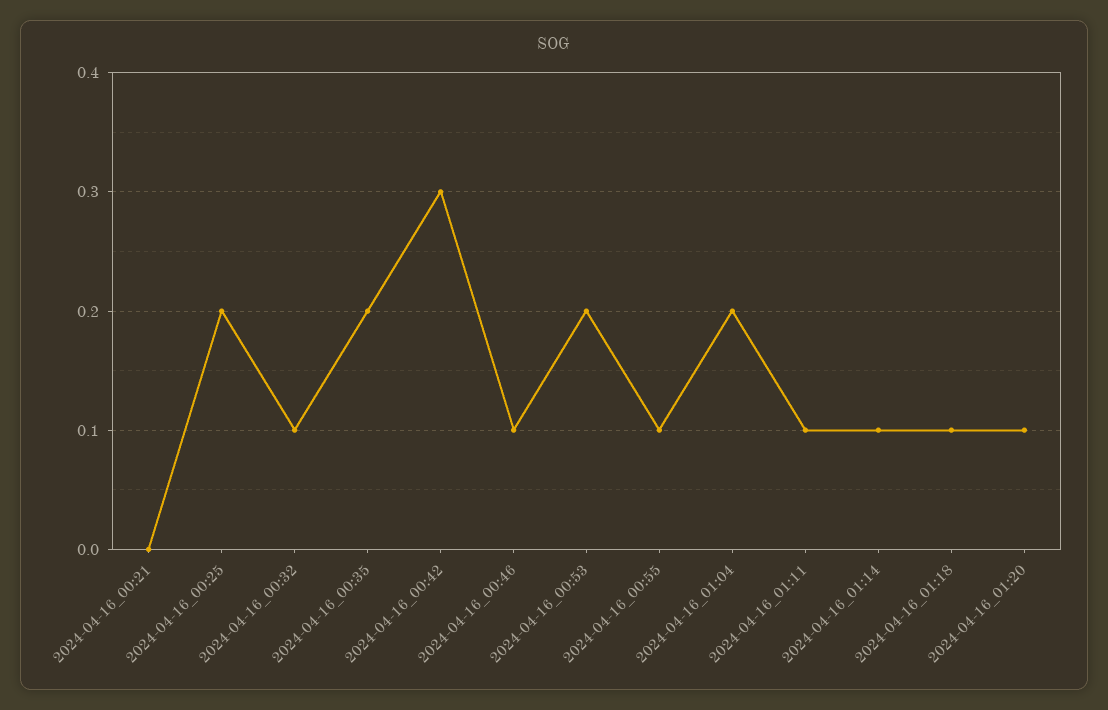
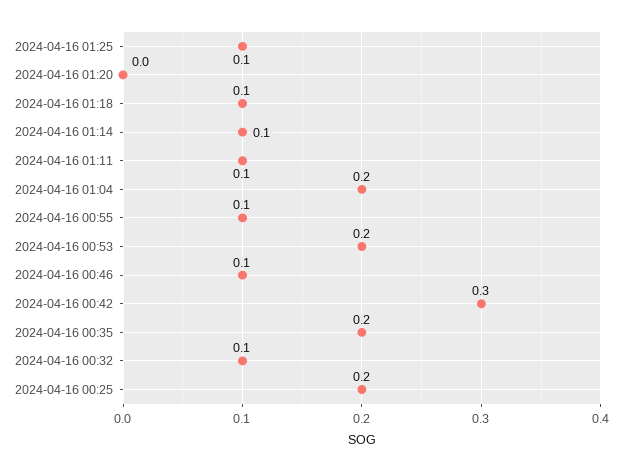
2024-04-16_00:21: 0 -> none
2024-04-16_01:20: 0.1 -> 0
2024-04-16 01:25: none -> 0.1

